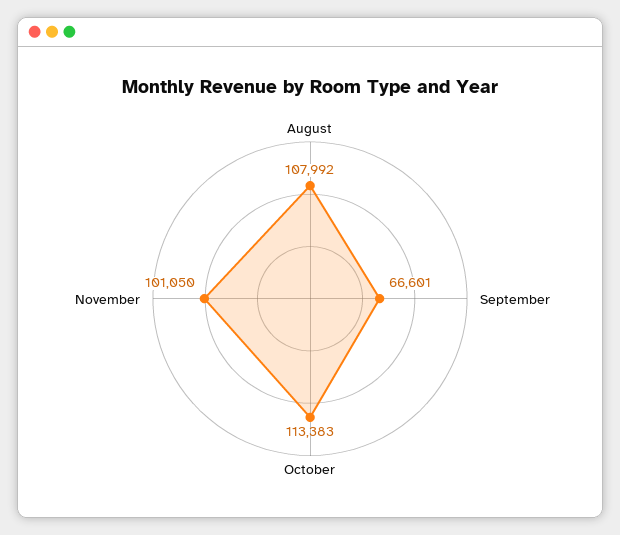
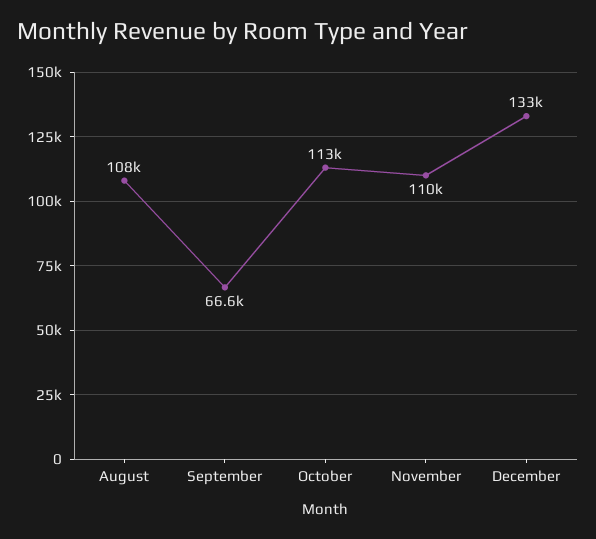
November: 101050 -> 110000
December: none -> 133000

